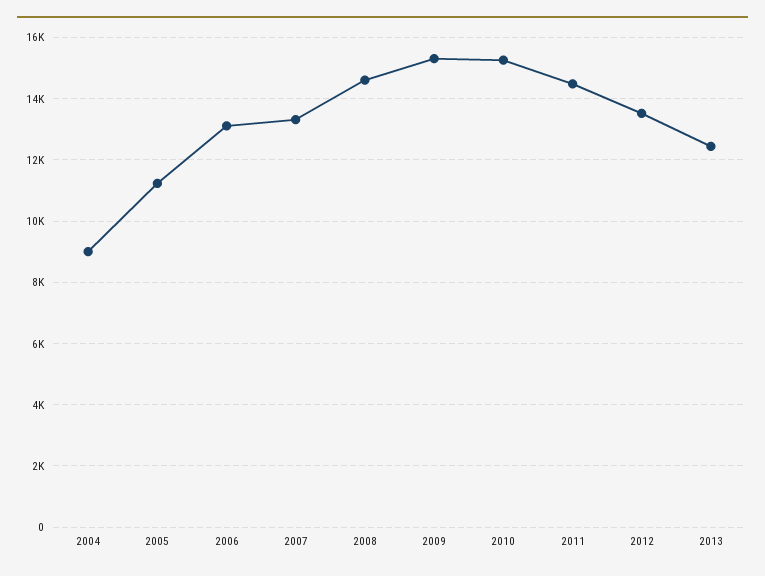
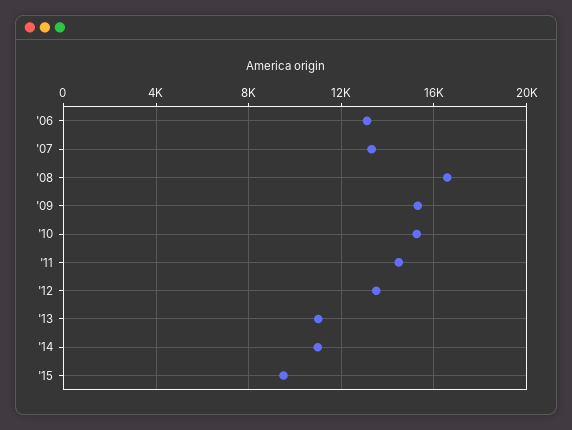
2004: 9000 -> none
2005: 11200 -> none
2008: 14600 -> 16500
2013: 12400 -> 11000
'14: none -> 11000
'15: none -> 9500

